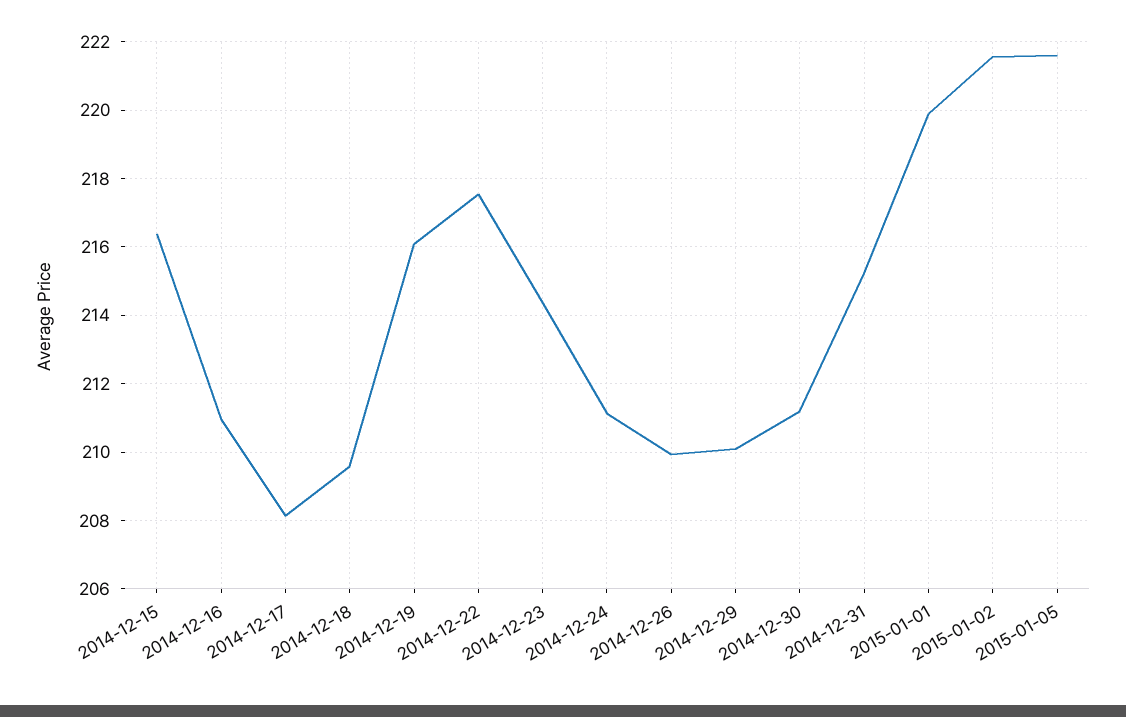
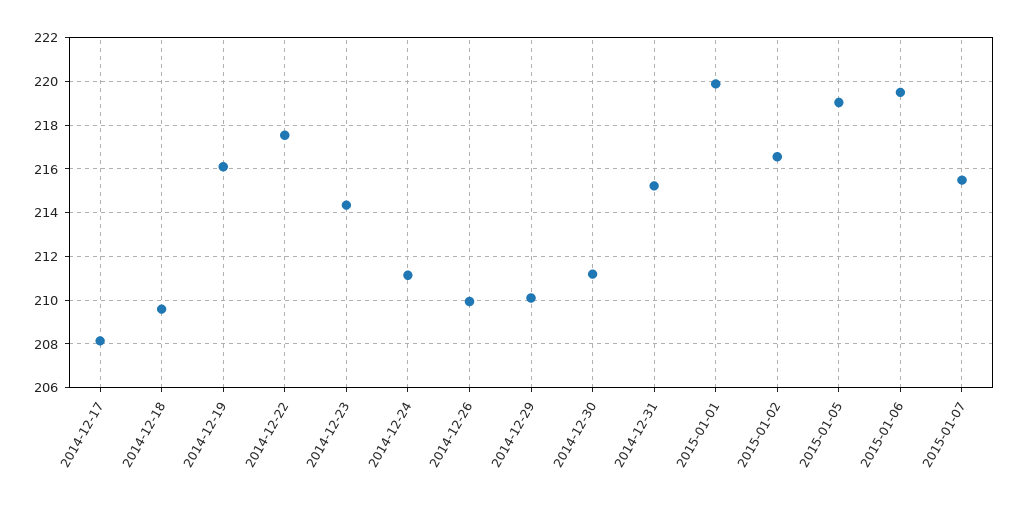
2014-12-15: 216.4 -> none
2014-12-16: 211 -> none
2015-01-02: 221.6 -> 216.5
2015-01-05: 221.6 -> 219
2015-01-06: none -> 219.5
2015-01-07: none -> 215.5

